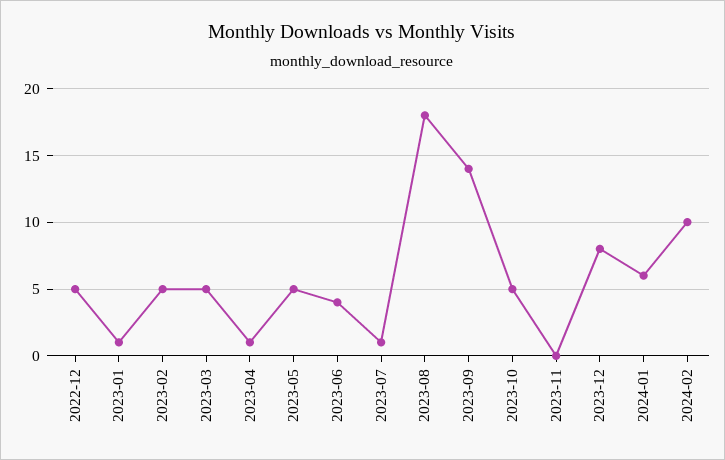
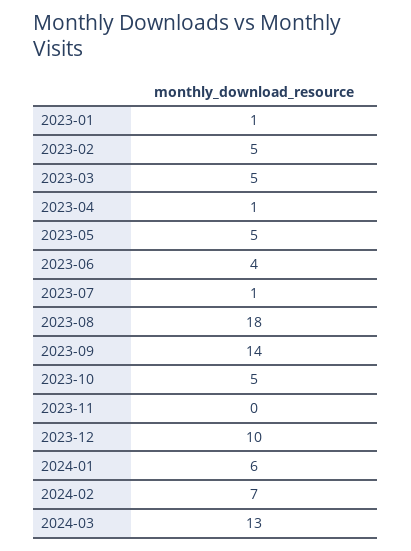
2022-12: 5 -> none
2023-12: 8 -> 10
2024-02: 10 -> 7
2024-03: none -> 13

